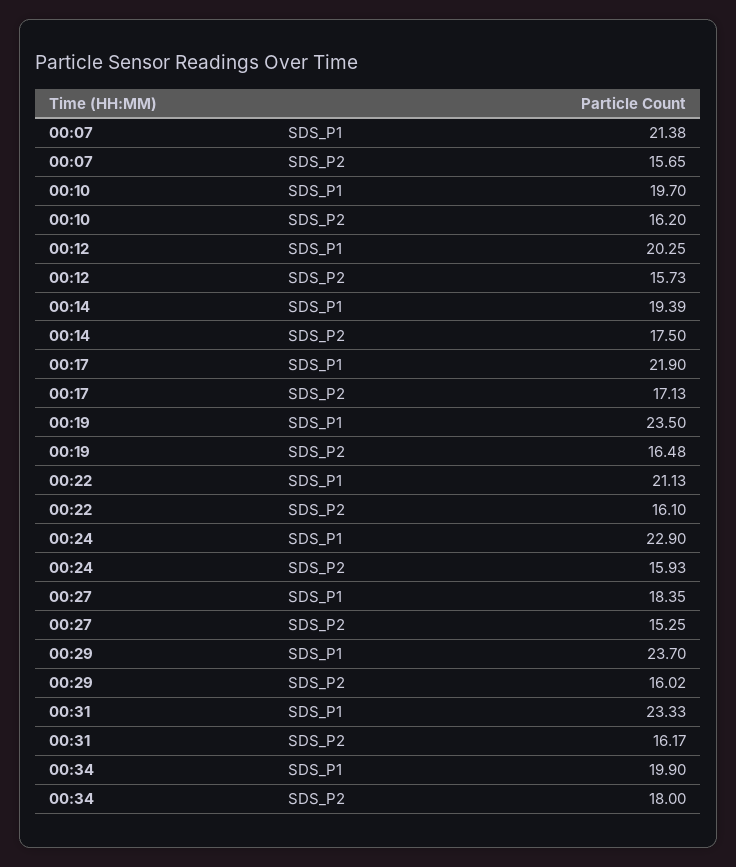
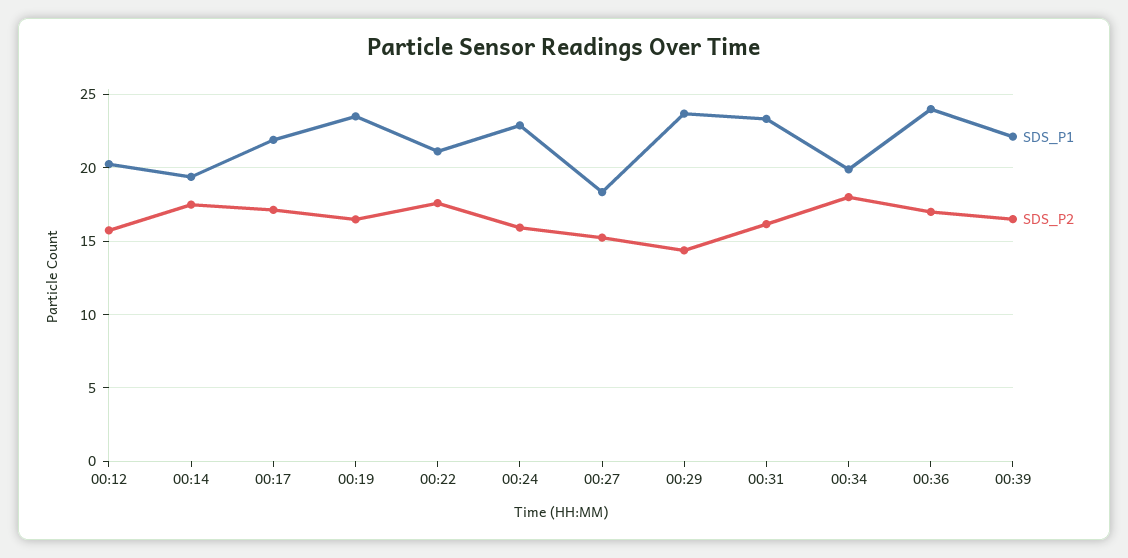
SDS_P1, 00:07: 21.38 -> none
SDS_P2, 00:07: 15.65 -> none
SDS_P1, 00:10: 19.7 -> none
SDS_P2, 00:10: 16.2 -> none
SDS_P2, 00:22: 16.1 -> 17.5
SDS_P2, 00:29: 16.02 -> 14.5
SDS_P1, 00:36: none -> 24
SDS_P2, 00:36: none -> 17
SDS_P1, 00:39: none -> 22
SDS_P2, 00:39: none -> 16.5

